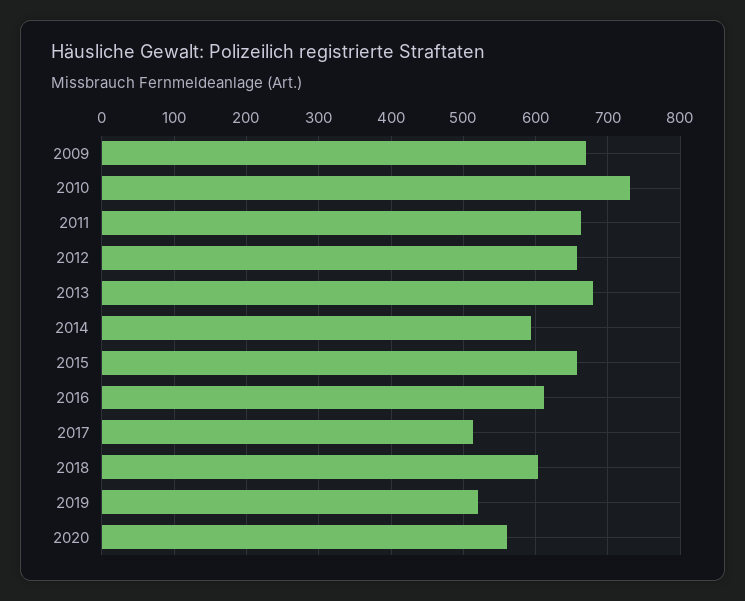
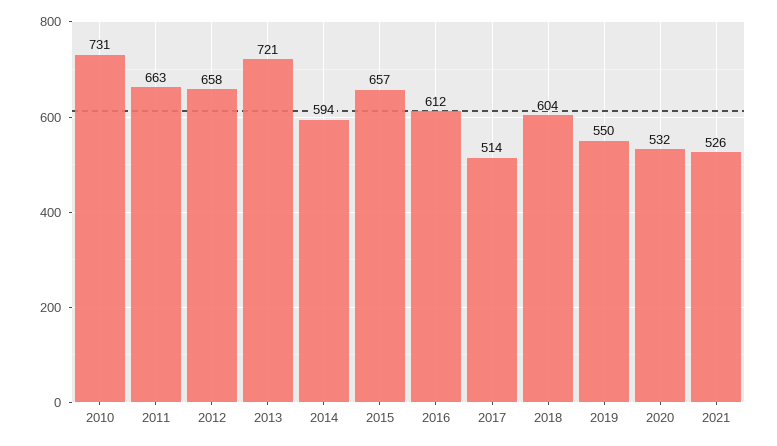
2009: 670 -> none
2013: 680 -> 721
2019: 520 -> 550
2020: 560 -> 532
2021: none -> 526

